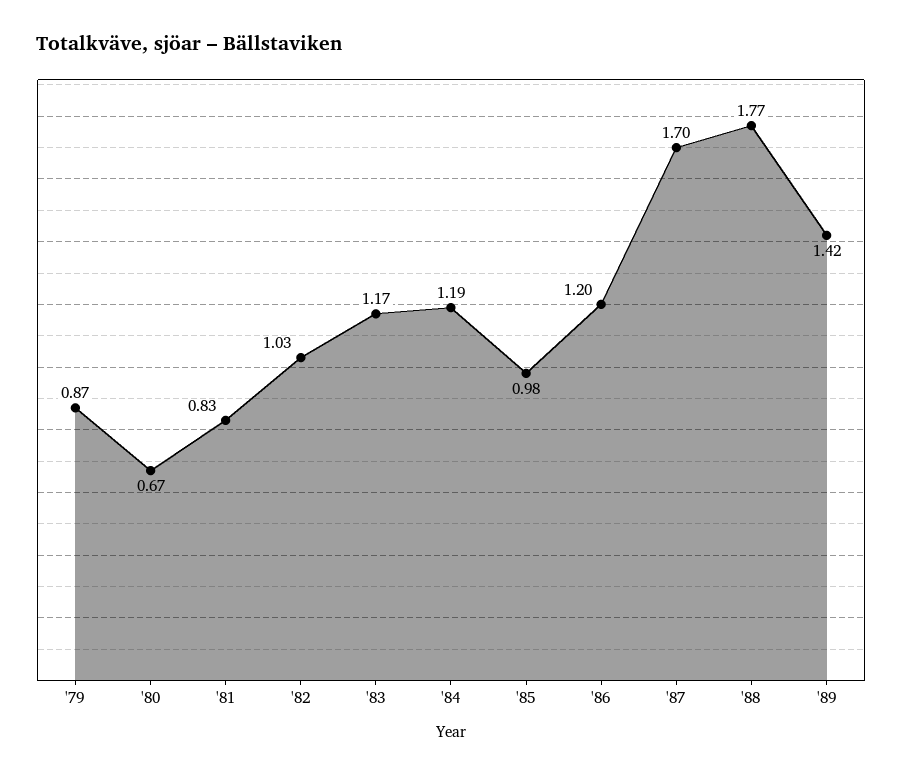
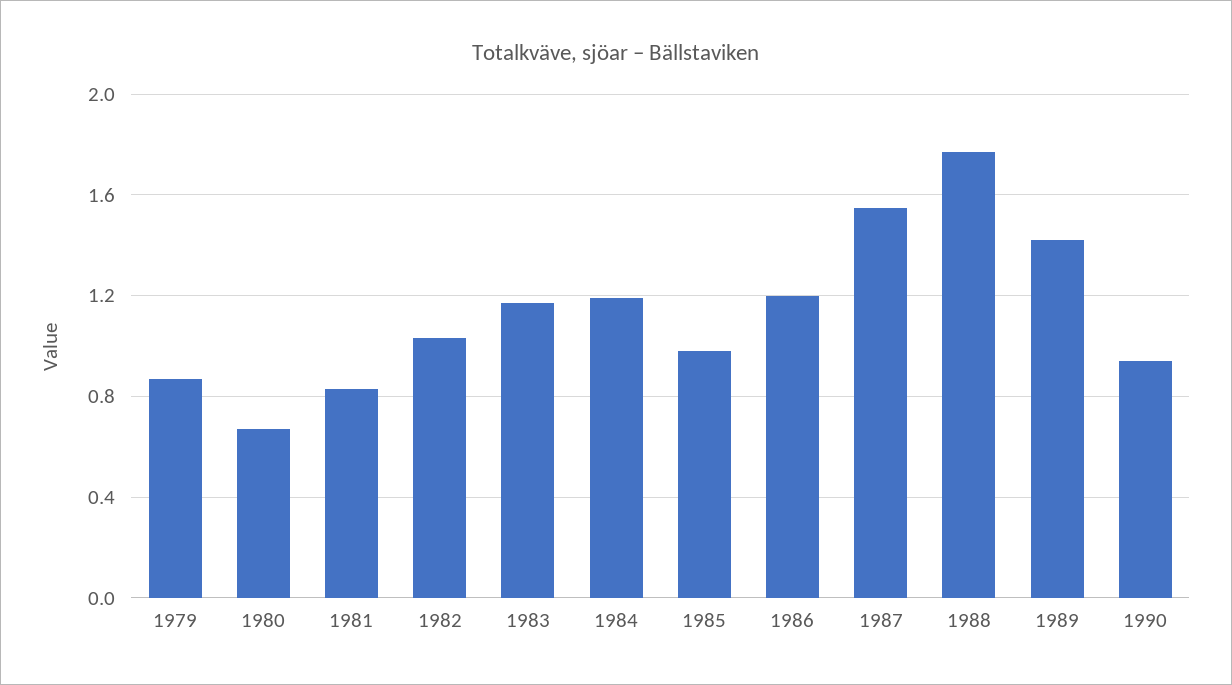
'87: 1.7 -> 1.55
1990: none -> 0.95

